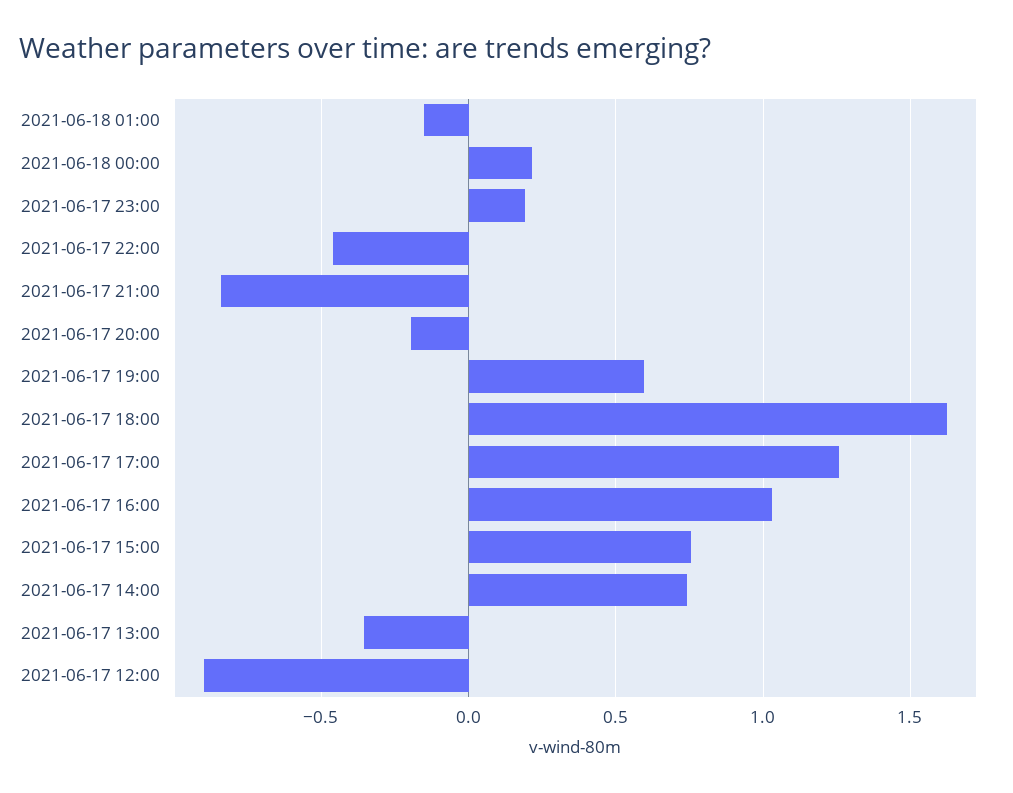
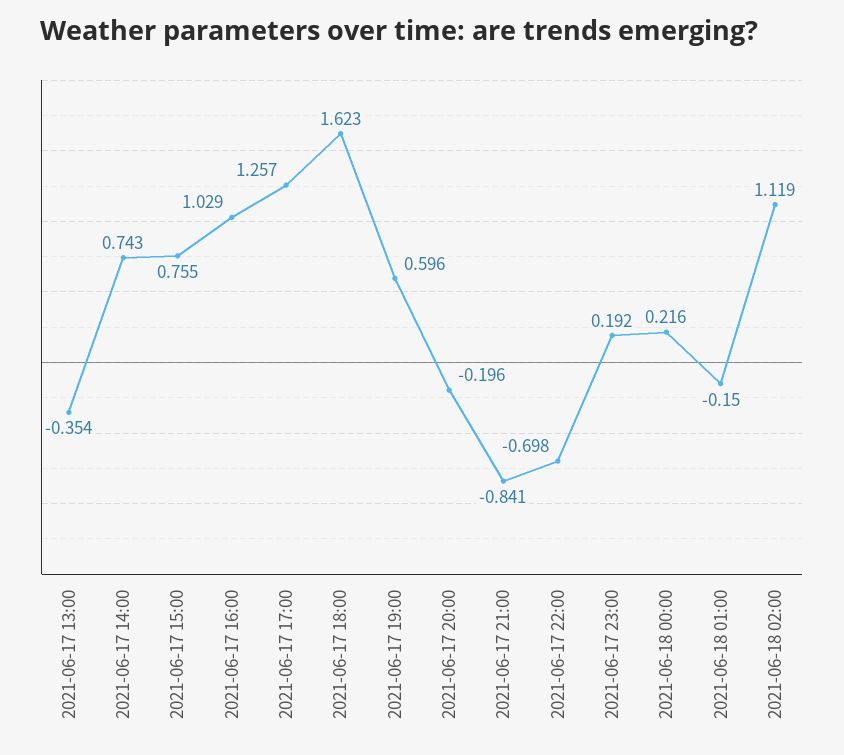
2021-06-17 22:00: -0.45 -> -0.698
2021-06-17 12:00: -0.9 -> none
2021-06-18 02:00: none -> 1.119

